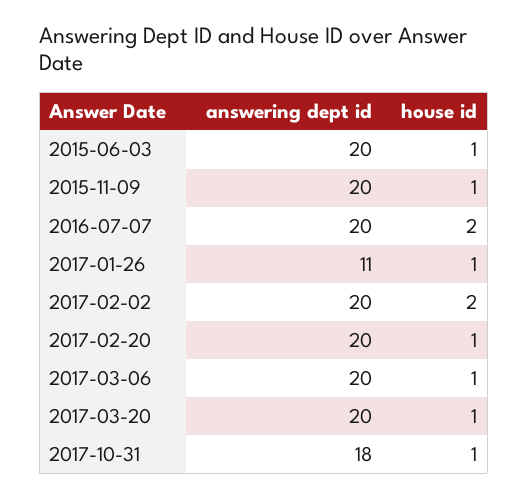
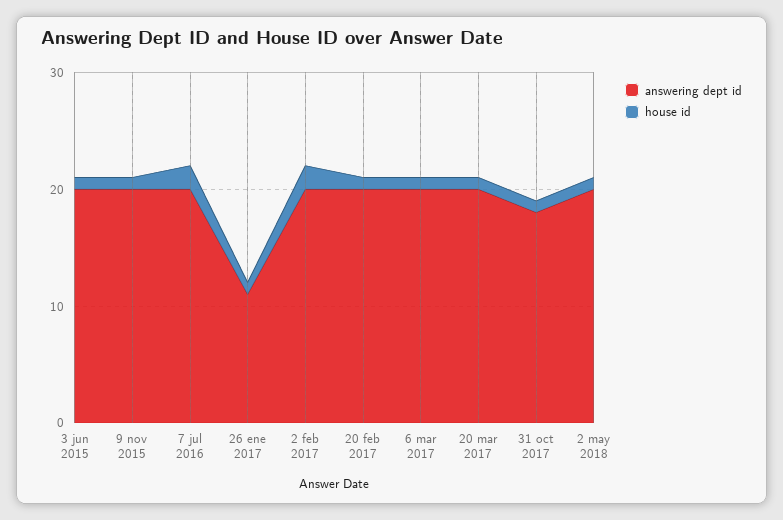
answering dept id, 2 may 2018: none -> 20
house id, 2 may 2018: none -> 1

